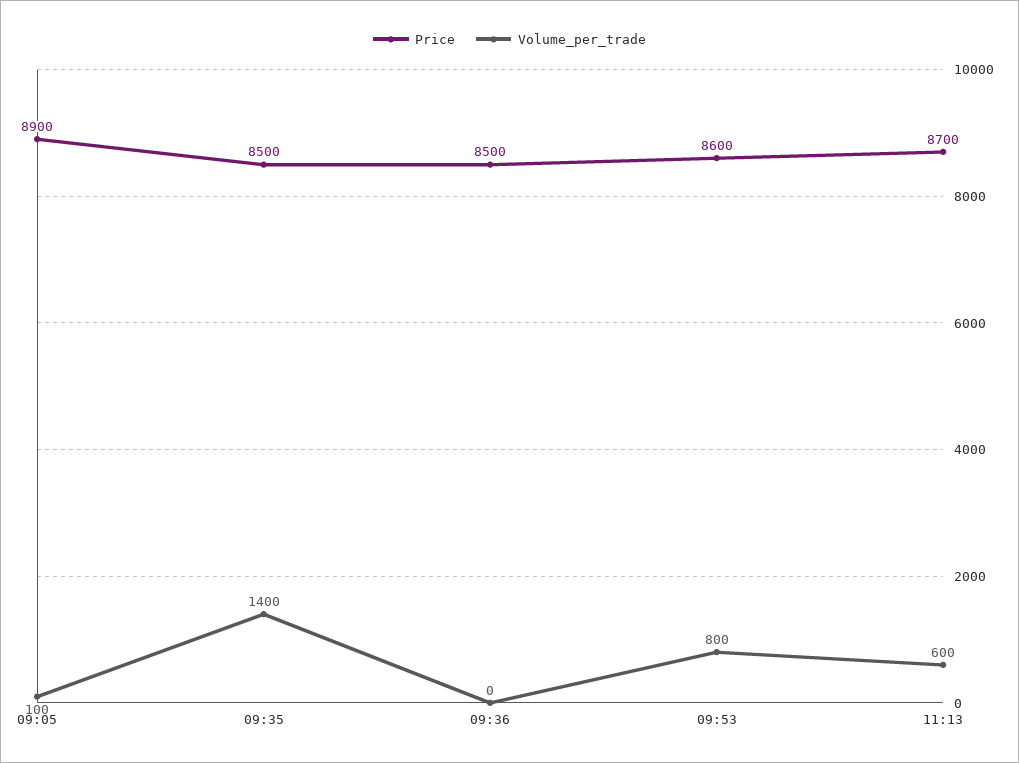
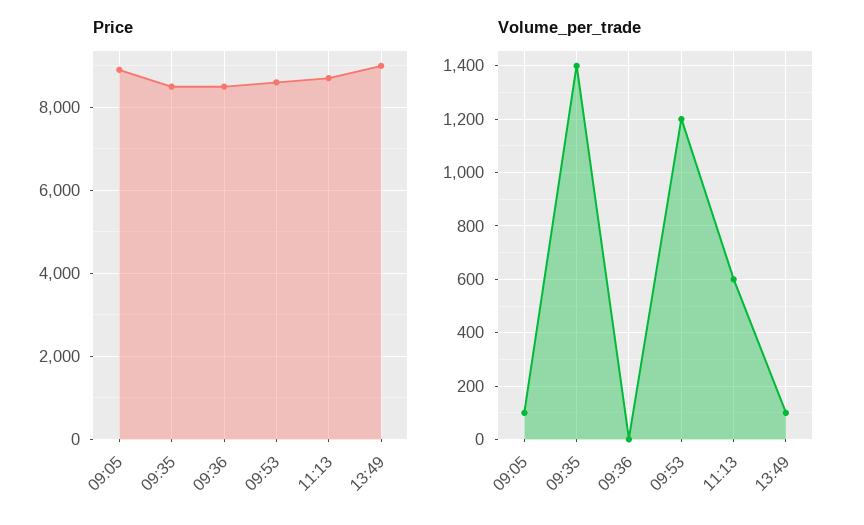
Volume_per_trade, 09:53: 800 -> 1200
Price, 13:49: none -> 9000
Volume_per_trade, 13:49: none -> 100

